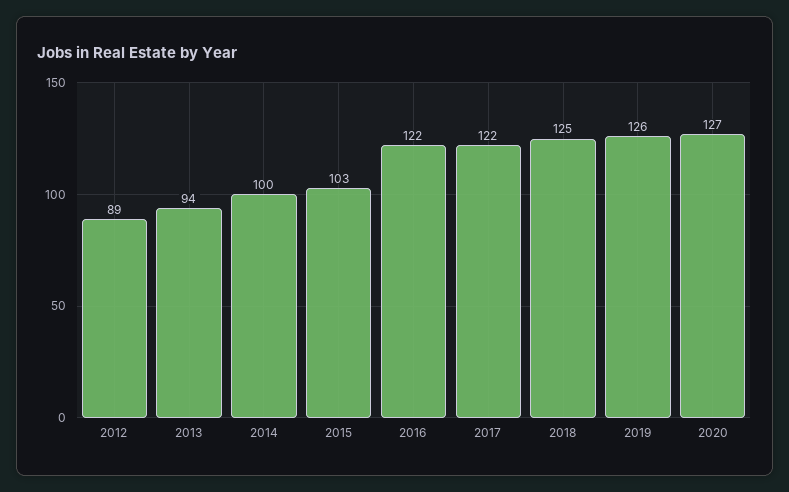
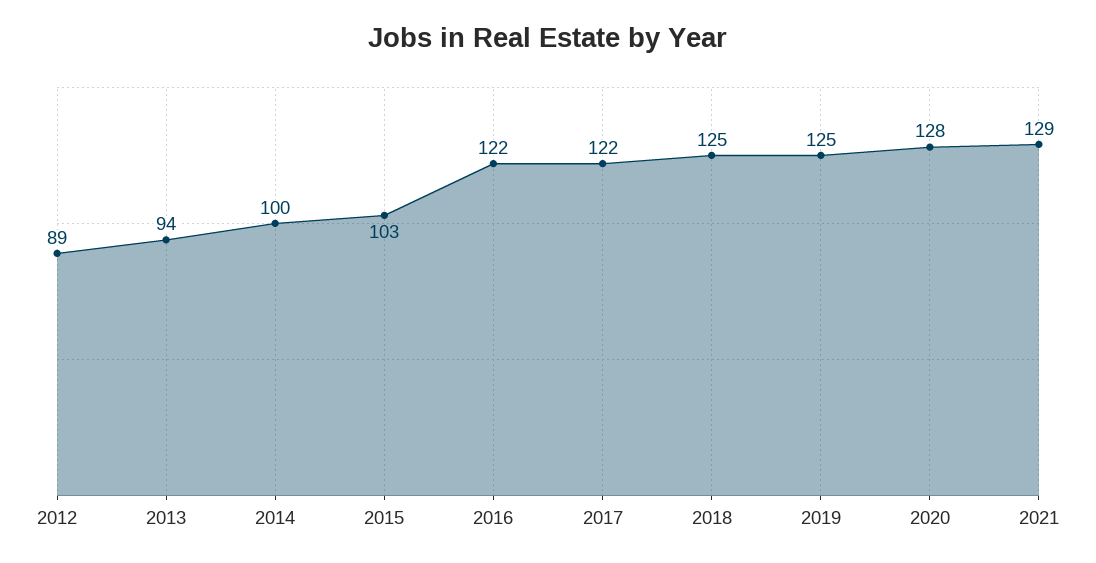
2019: 126 -> 125
2020: 127 -> 128
2021: none -> 129

